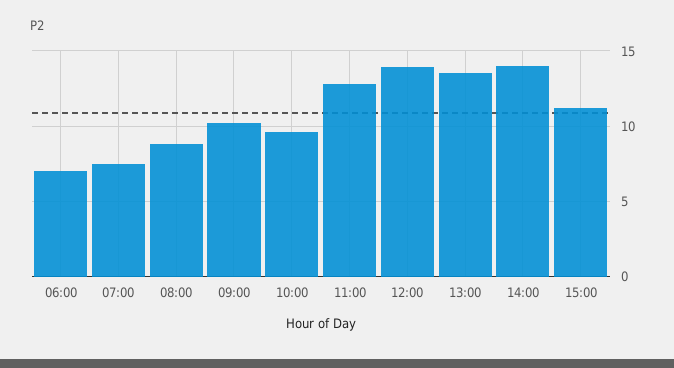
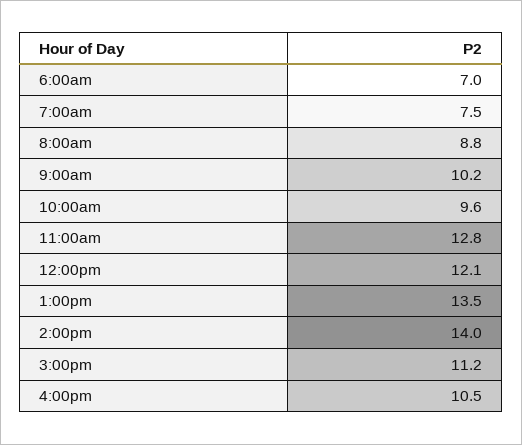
12:00: 14 -> 12.1
4:00pm: none -> 10.5

